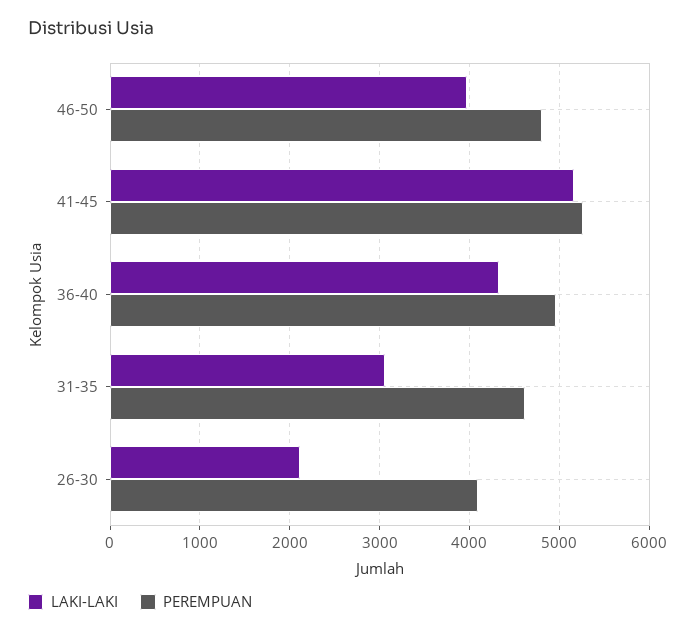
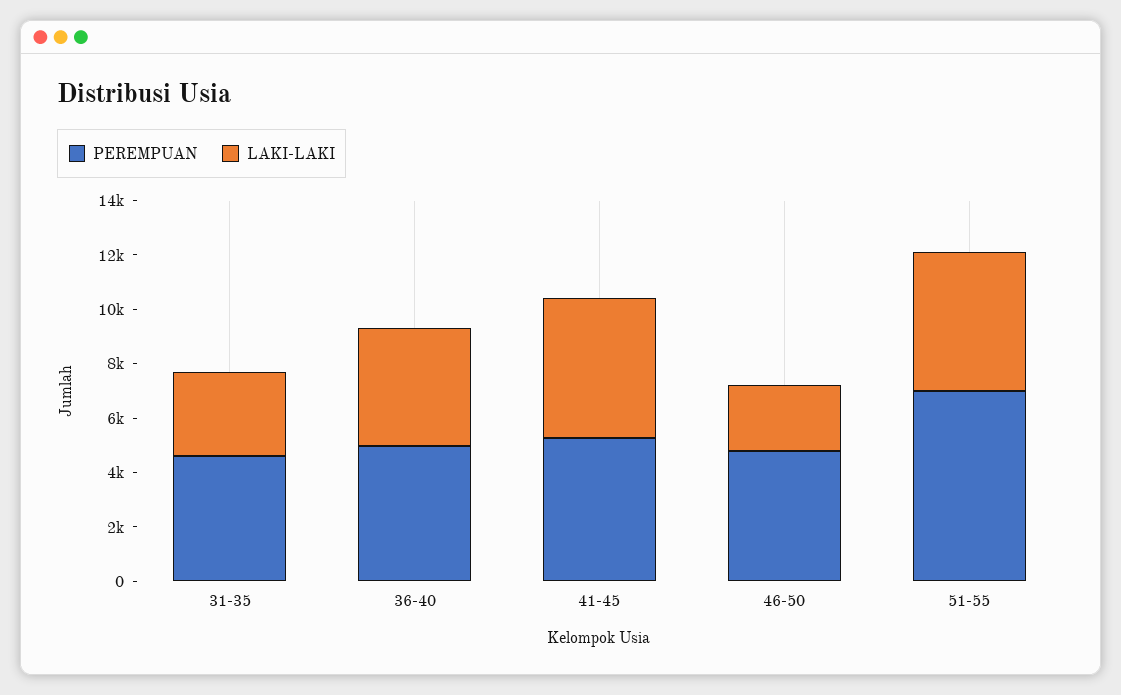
LAKI-LAKI, 46-50: 4000 -> 2500
LAKI-LAKI, 26-30: 2100 -> none
PEREMPUAN, 26-30: 4100 -> none
PEREMPUAN, 51-55: none -> 7000
LAKI-LAKI, 51-55: none -> 5000

